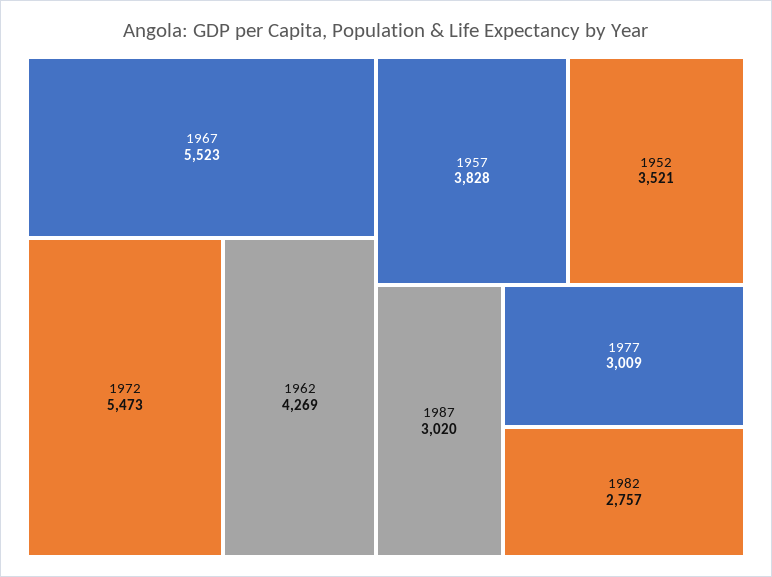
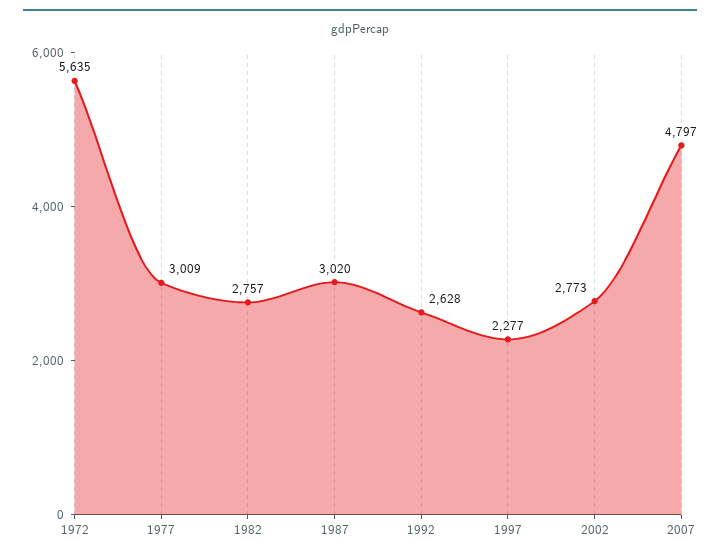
1967: 5523 -> none
1972: 5473 -> 5635
1962: 4269 -> none
1957: 3828 -> none
1952: 3521 -> none
1992: none -> 2628
1997: none -> 2277
2002: none -> 2773
2007: none -> 4797

